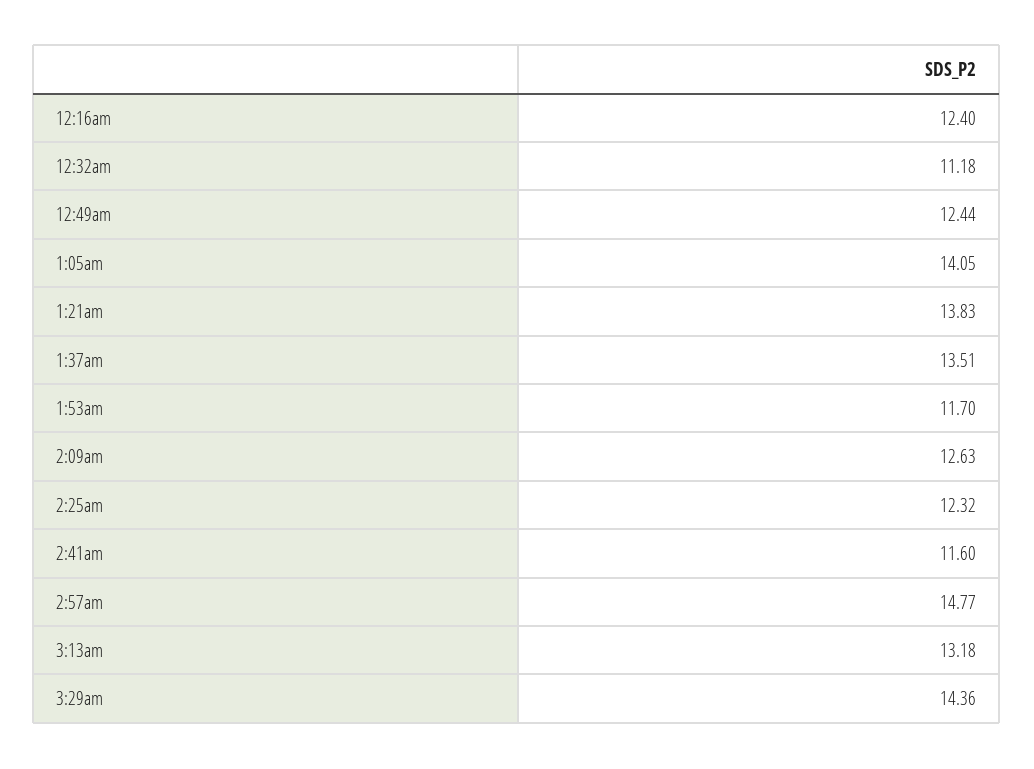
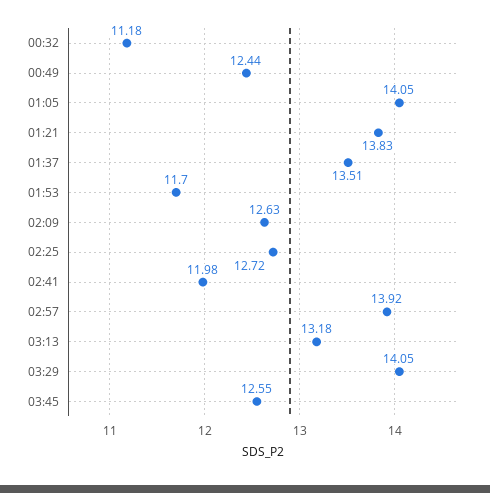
12:16am: 12.4 -> none
2:25am: 12.32 -> 12.72
2:41am: 11.6 -> 11.98
2:57am: 14.77 -> 13.92
3:29am: 14.36 -> 14.05
03:45: none -> 12.55

